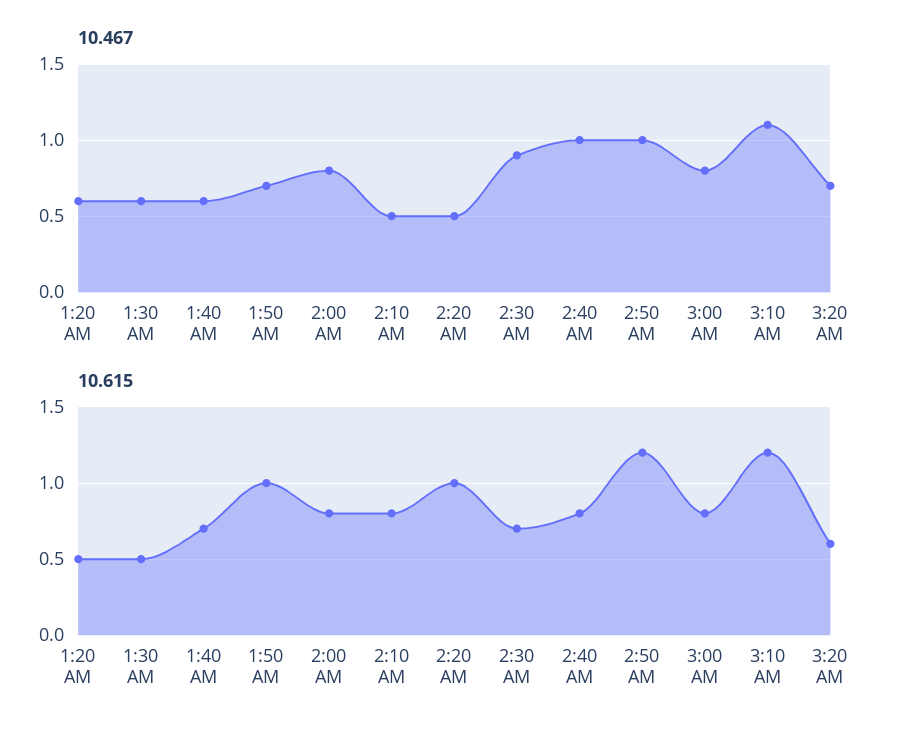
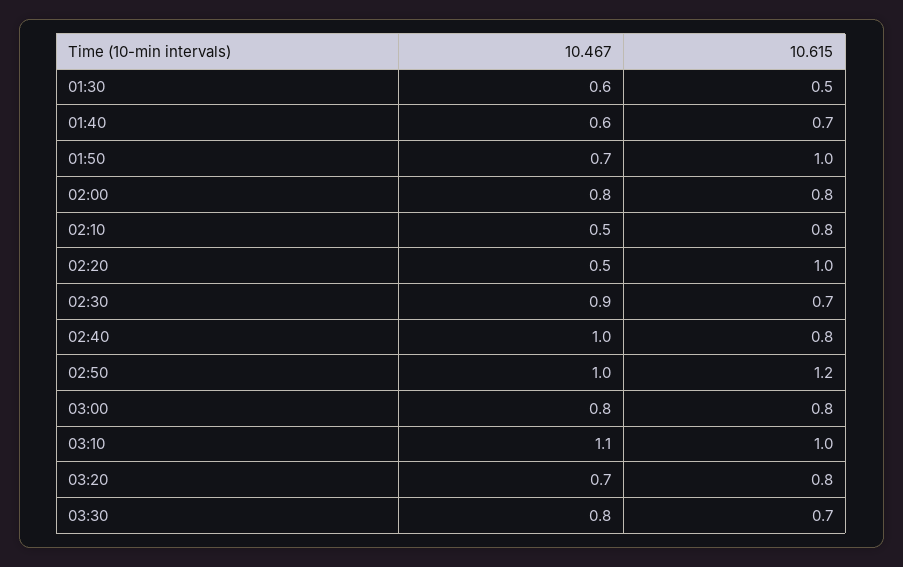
10.467, 1:20 AM: 0.6 -> none
10.615, 1:20 AM: 0.5 -> none
10.615, 3:10 AM: 1.2 -> 1
10.615, 3:20 AM: 0.6 -> 0.8
10.467, 03:30: none -> 0.8
10.615, 03:30: none -> 0.7

